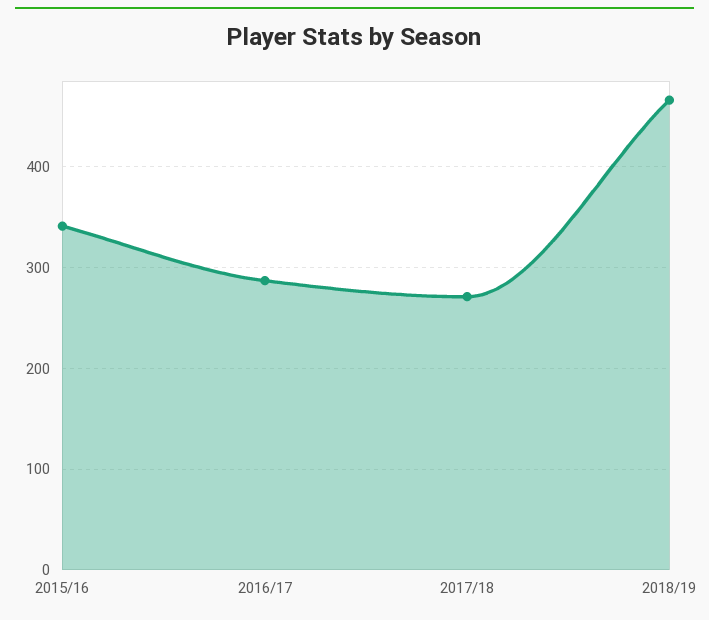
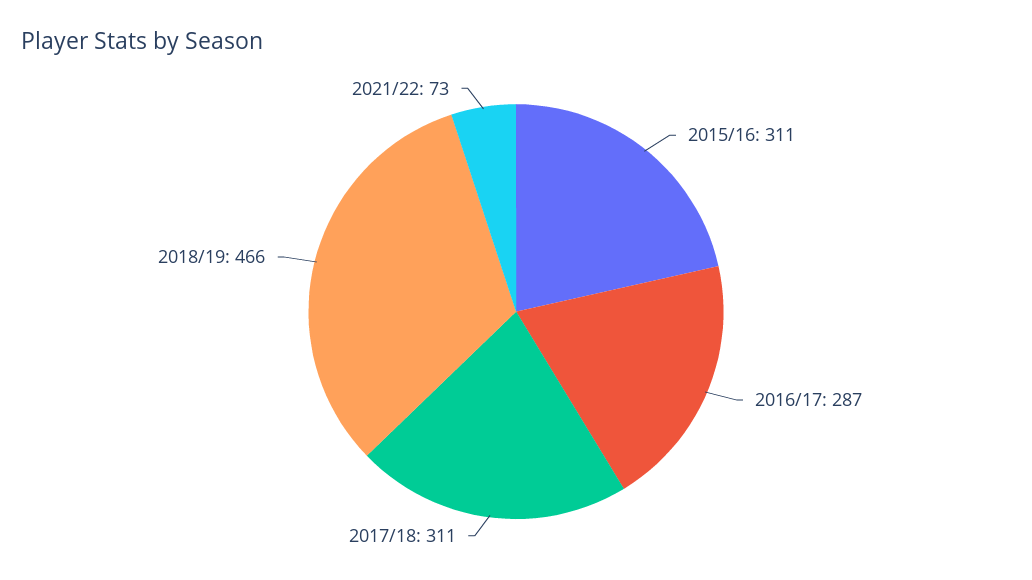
2015/16: 340 -> 311
2017/18: 270 -> 311
2021/22: none -> 73

